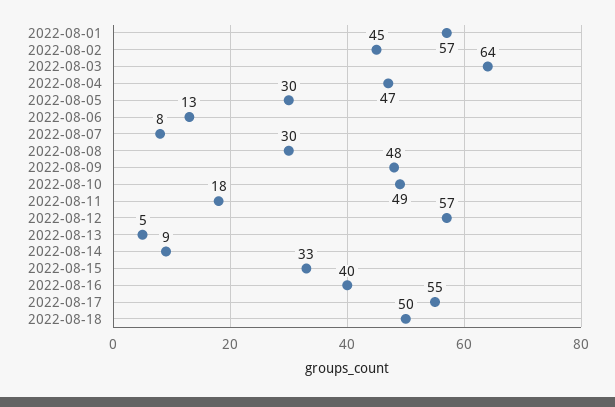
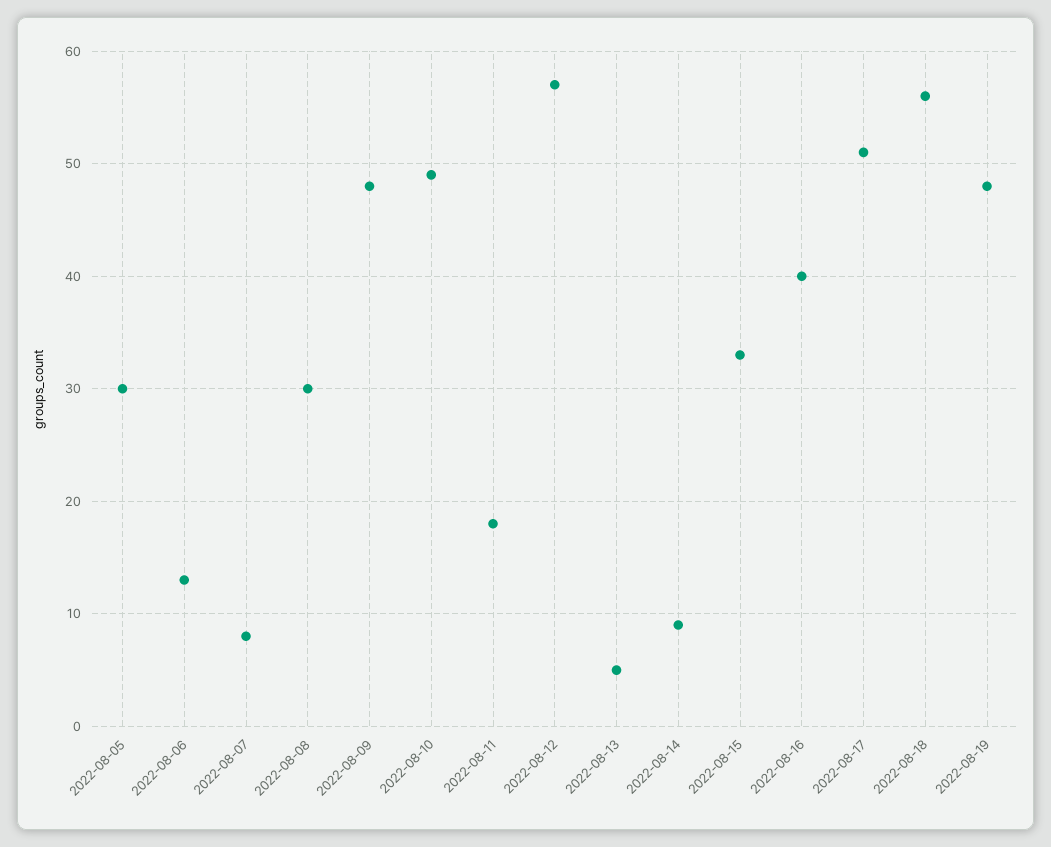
2022-08-01: 57 -> none
2022-08-02: 45 -> none
2022-08-03: 64 -> none
2022-08-04: 47 -> none
2022-08-17: 55 -> 51
2022-08-18: 50 -> 56
2022-08-19: none -> 48

